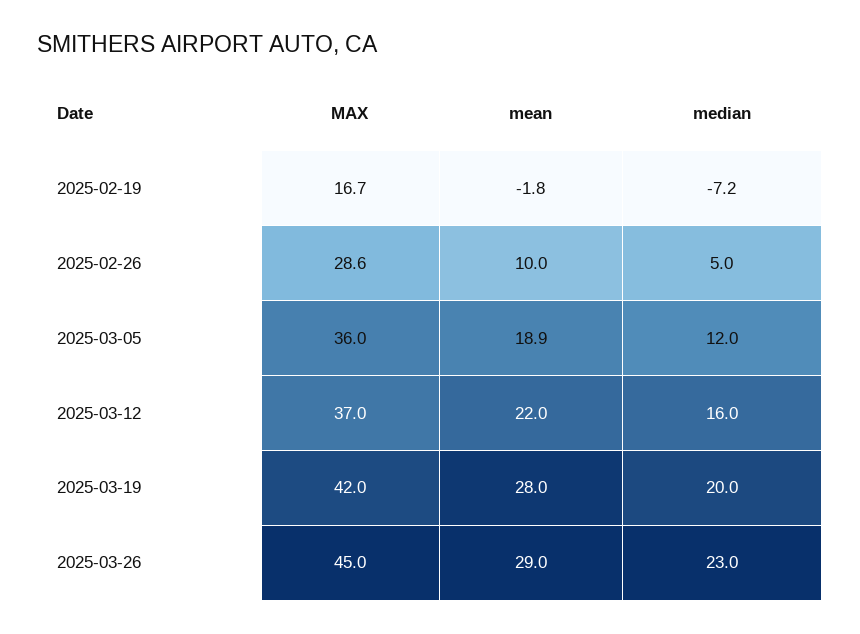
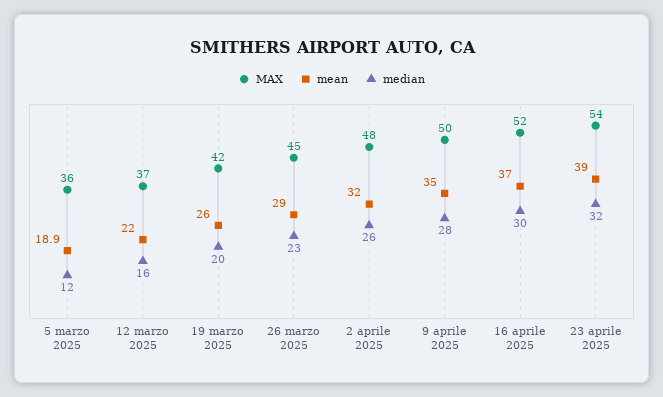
MAX, 2025-02-19: 16.7 -> none
mean, 2025-02-19: -1.8 -> none
median, 2025-02-19: -7.2 -> none
MAX, 2025-02-26: 28.6 -> none
mean, 2025-02-26: 10 -> none
median, 2025-02-26: 5 -> none
mean, 2025-03-19: 28 -> 26
MAX, 2 aprile 2025: none -> 48
mean, 2 aprile 2025: none -> 32
median, 2 aprile 2025: none -> 26
MAX, 9 aprile 2025: none -> 50
mean, 9 aprile 2025: none -> 35
median, 9 aprile 2025: none -> 28
MAX, 16 aprile 2025: none -> 52
mean, 16 aprile 2025: none -> 37
median, 16 aprile 2025: none -> 30
MAX, 23 aprile 2025: none -> 54
mean, 23 aprile 2025: none -> 39
median, 23 aprile 2025: none -> 32

